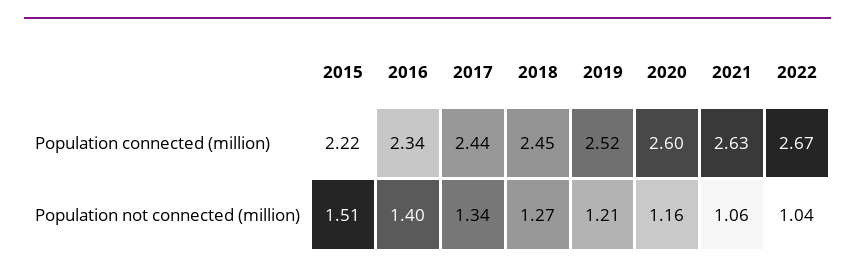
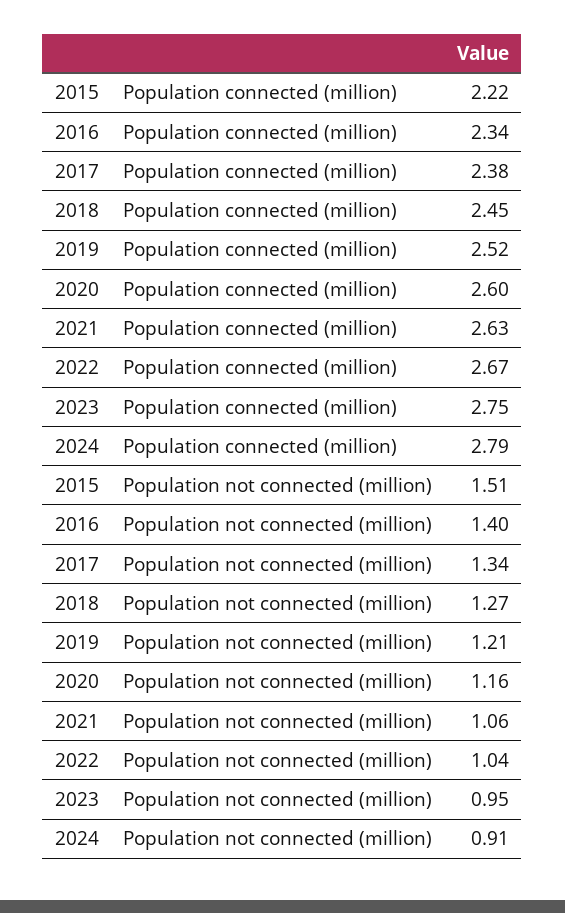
2017, Population connected (million): 2.44 -> 2.38
2023, Population connected (million): none -> 2.75
2024, Population connected (million): none -> 2.79
2023, Population not connected (million): none -> 0.95
2024, Population not connected (million): none -> 0.91

